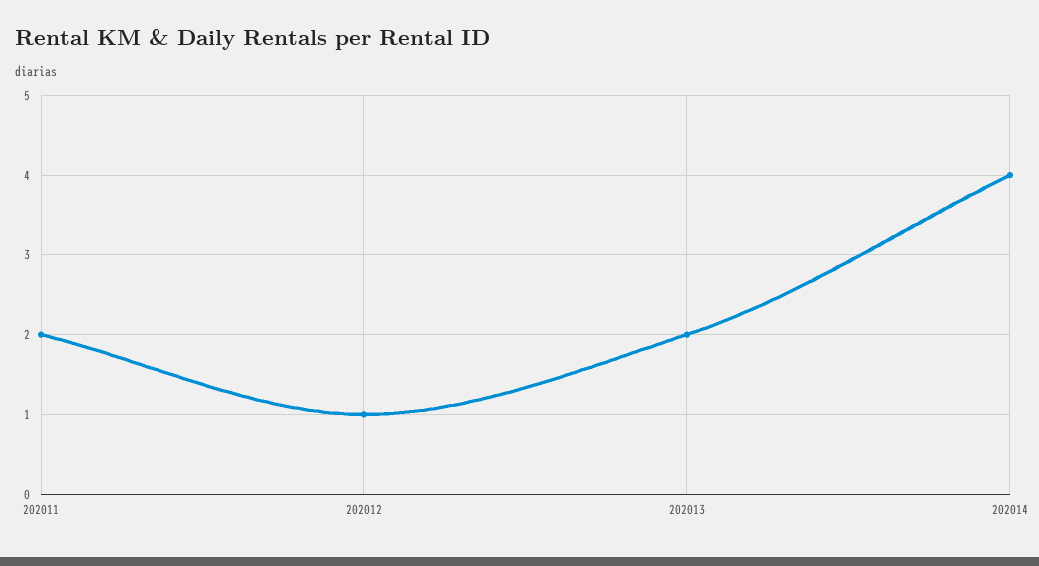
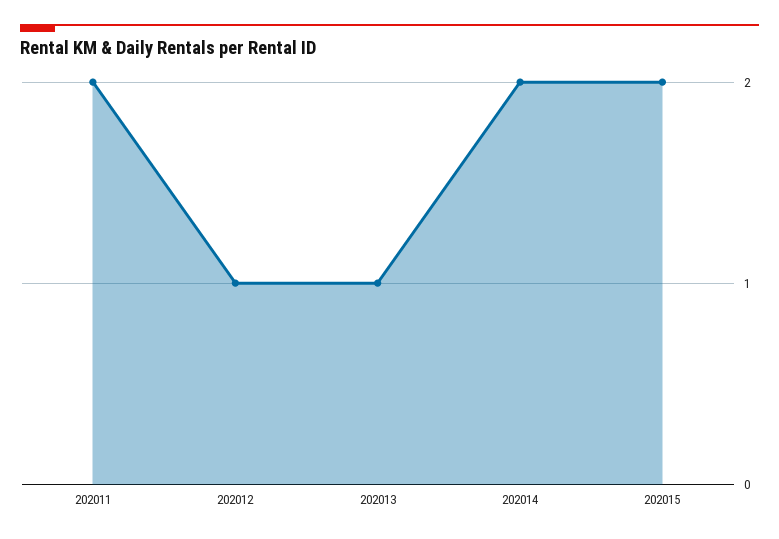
202013: 2 -> 1
202014: 4 -> 2
202015: none -> 2

